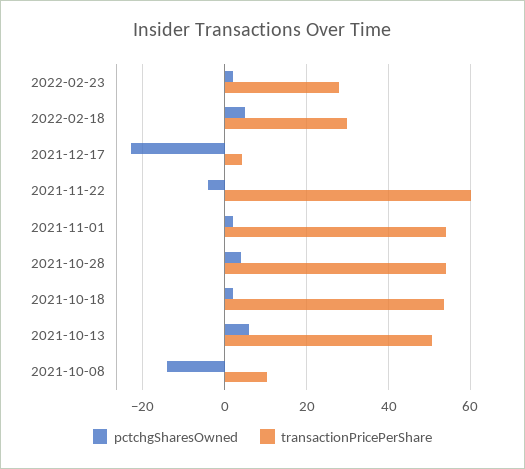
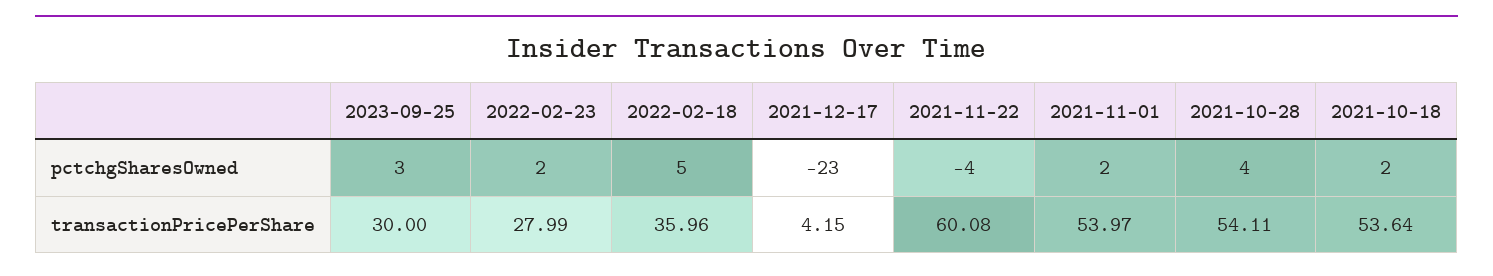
transactionPricePerShare, 2022-02-18: 30 -> 35.96
pctchgSharesOwned, 2021-10-13: 6 -> none
transactionPricePerShare, 2021-10-13: 50 -> none
pctchgSharesOwned, 2021-10-08: -14 -> none
transactionPricePerShare, 2021-10-08: 10 -> none
pctchgSharesOwned, 2023-09-25: none -> 3
transactionPricePerShare, 2023-09-25: none -> 30

